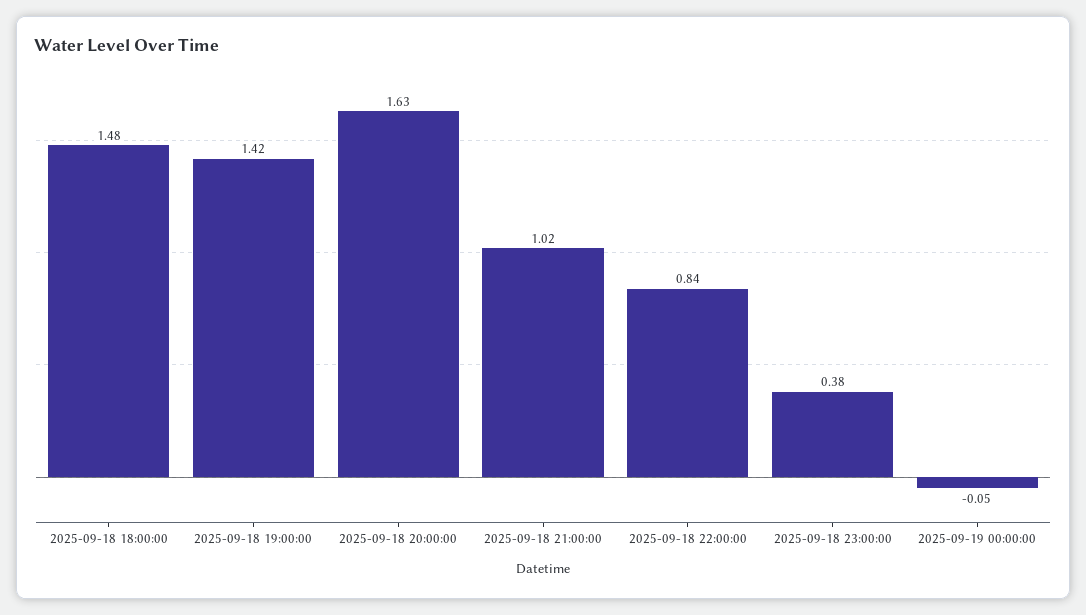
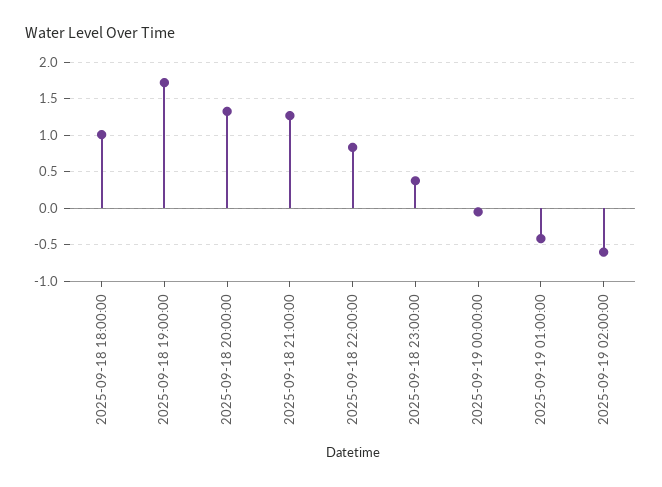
2025-09-18 18:00:00: 1.48 -> 1
2025-09-18 19:00:00: 1.42 -> 1.7
2025-09-18 20:00:00: 1.63 -> 1.3
2025-09-18 21:00:00: 1.02 -> 1.3
2025-09-19 01:00:00: none -> -0.4
2025-09-19 02:00:00: none -> -0.6

